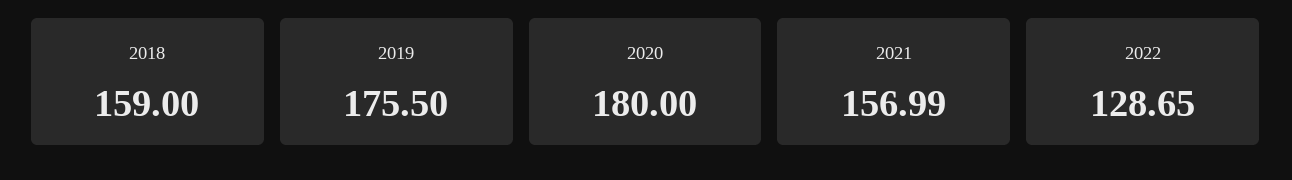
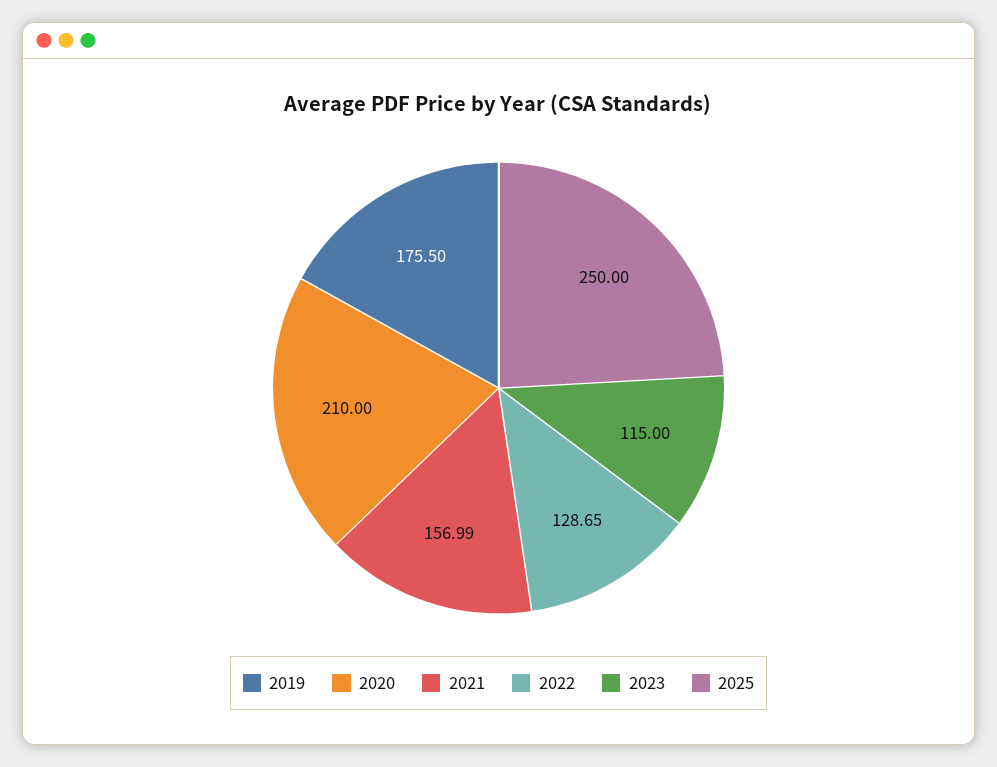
2018: 159 -> none
2020: 180 -> 210
2023: none -> 115
2025: none -> 250

